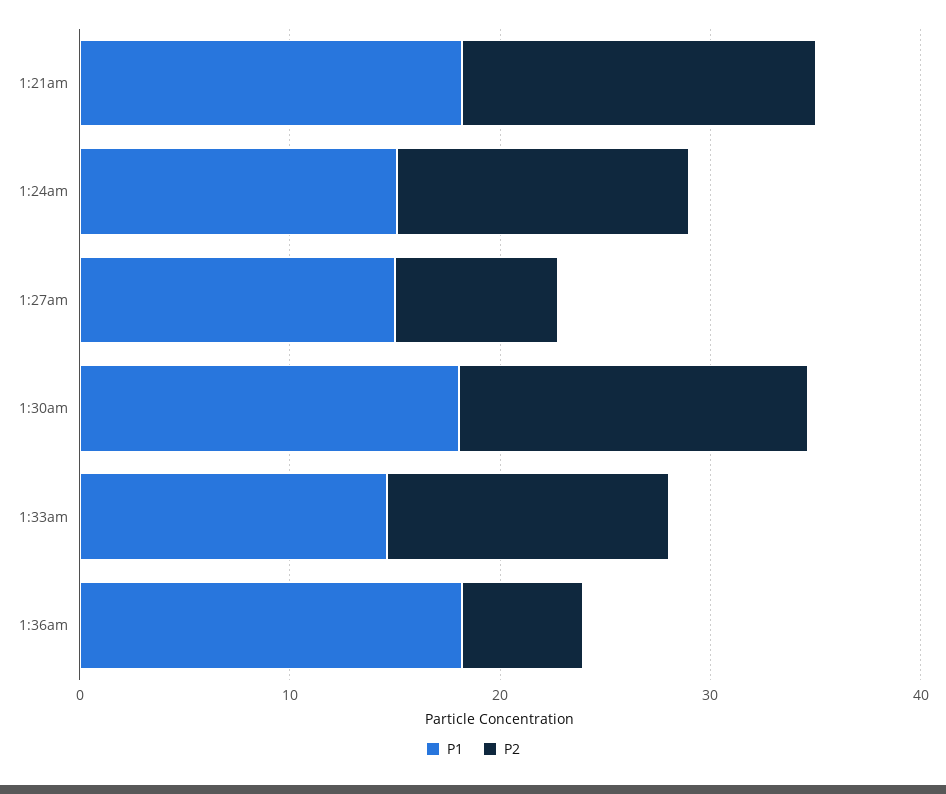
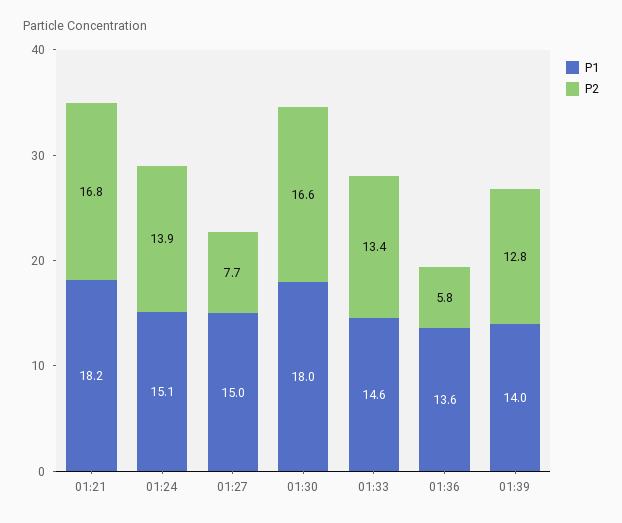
P1, 1:36am: 18 -> 13.6
P1, 01:39: none -> 14
P2, 01:39: none -> 12.8

